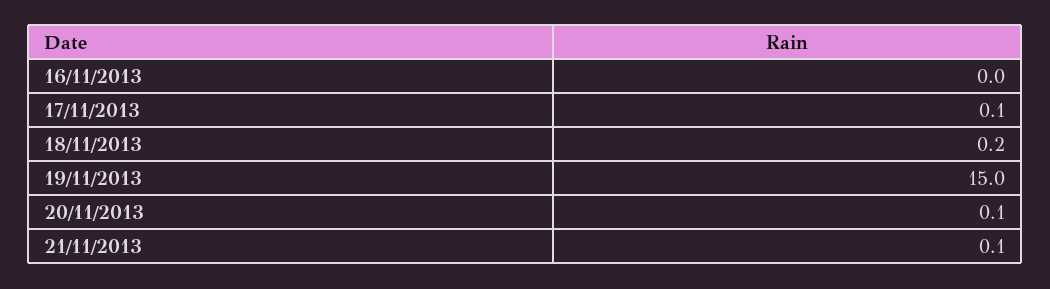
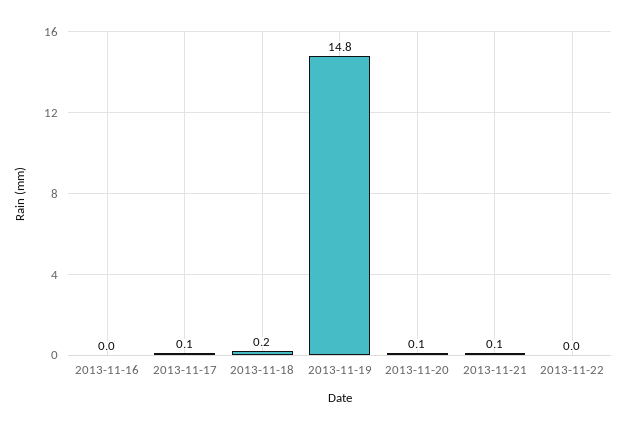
19/11/2013: 15 -> 14.8
2013-11-22: none -> 0

